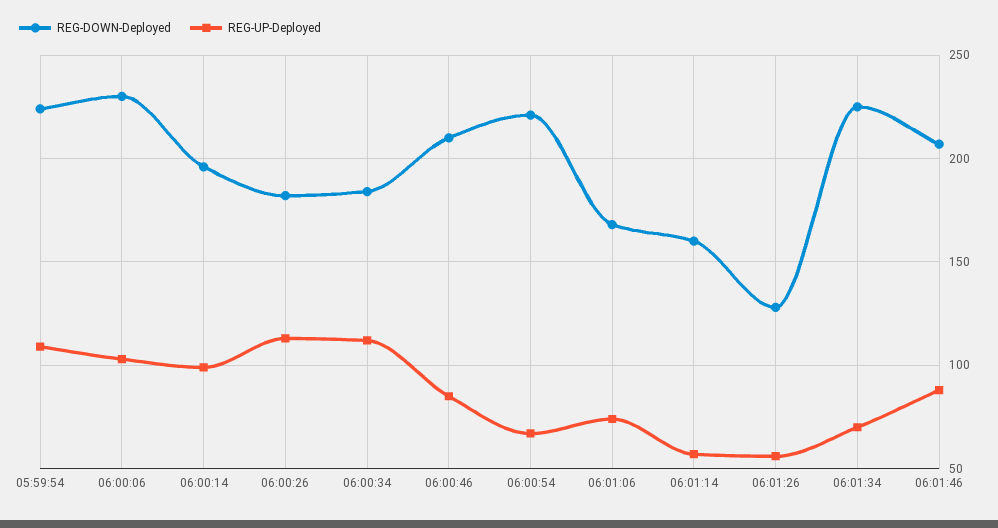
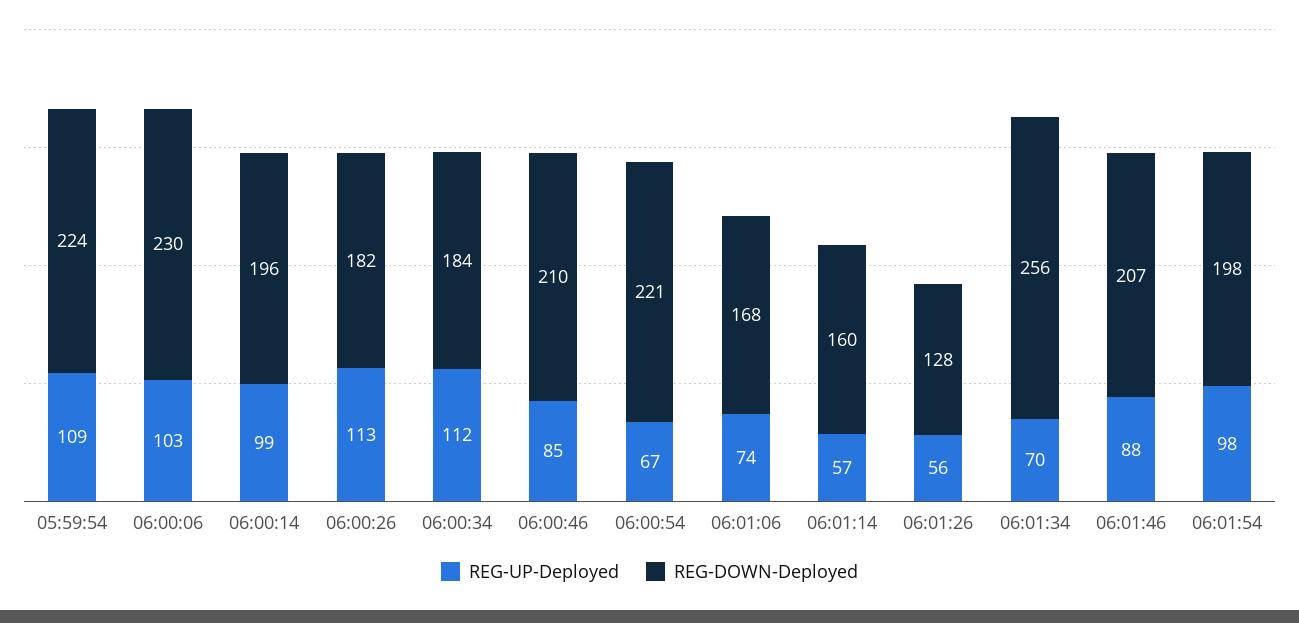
REG-DOWN-Deployed, 06:01:34: 225 -> 256
REG-UP-Deployed, 06:01:54: none -> 98
REG-DOWN-Deployed, 06:01:54: none -> 198

